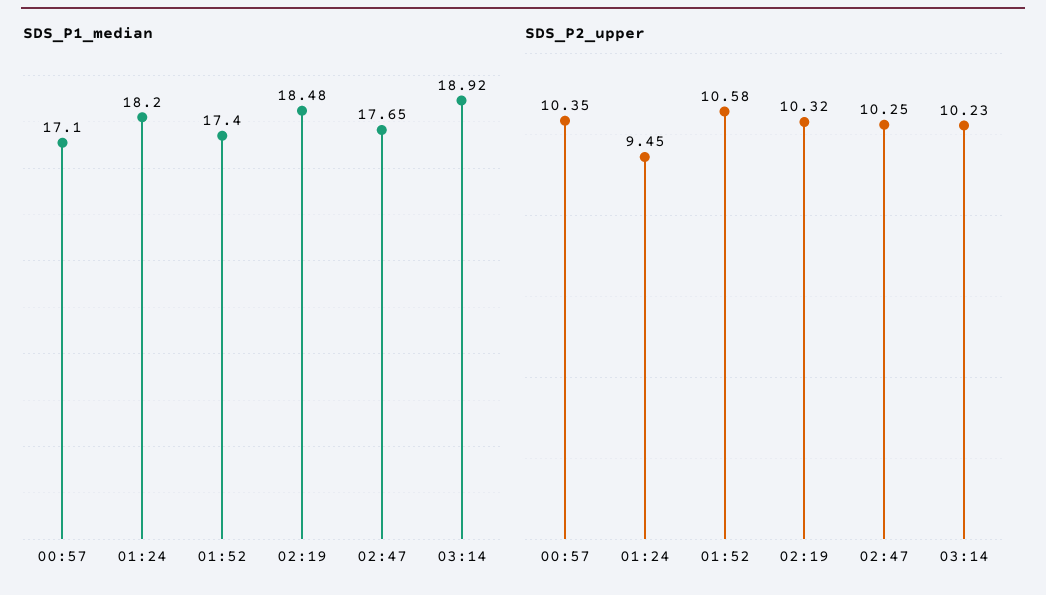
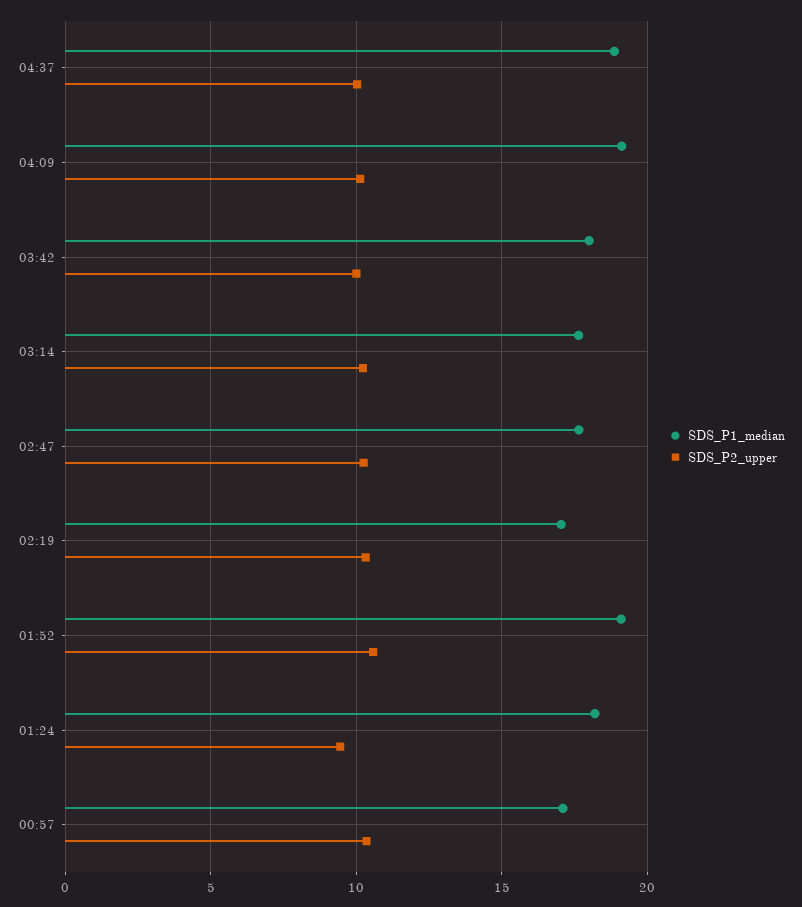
SDS_P1_median, 01:52: 17.4 -> 19
SDS_P1_median, 02:19: 18.48 -> 17
SDS_P1_median, 03:14: 18.92 -> 17.5
SDS_P1_median, 04:37: none -> 19
SDS_P2_upper, 04:37: none -> 10
SDS_P1_median, 04:09: none -> 19
SDS_P2_upper, 04:09: none -> 10
SDS_P1_median, 03:42: none -> 18
SDS_P2_upper, 03:42: none -> 10

